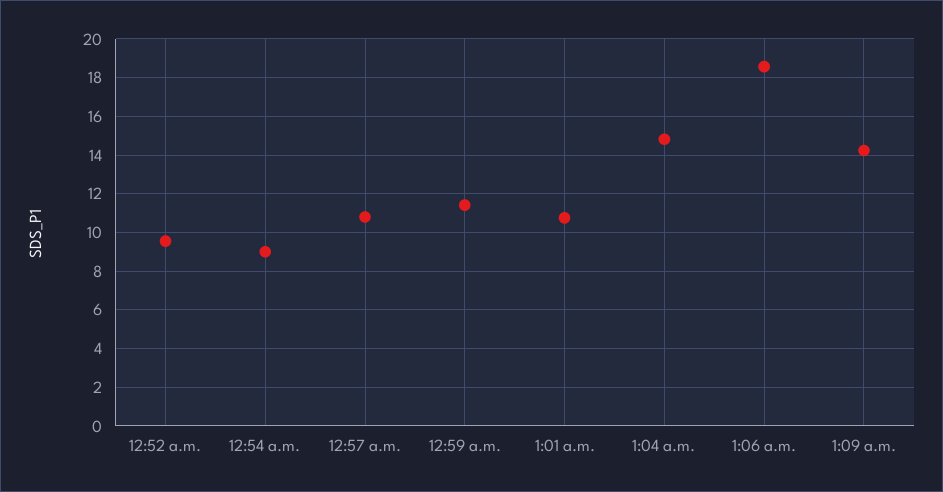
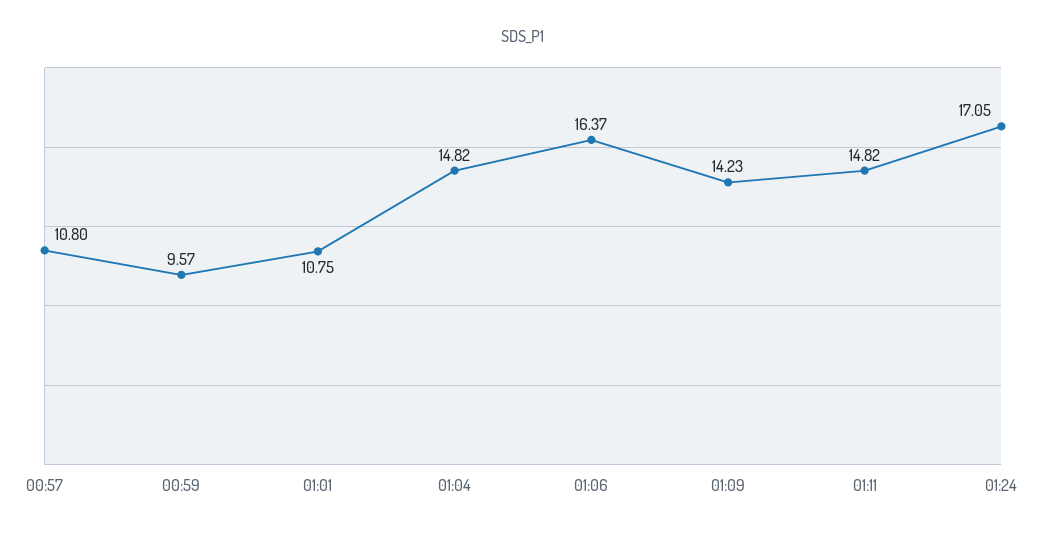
12:52 a.m.: 9.5 -> none
12:54 a.m.: 9 -> none
12:59 a.m.: 11.5 -> 9.57
1:06 a.m.: 18.5 -> 16.37
01:11: none -> 14.82
01:24: none -> 17.05

